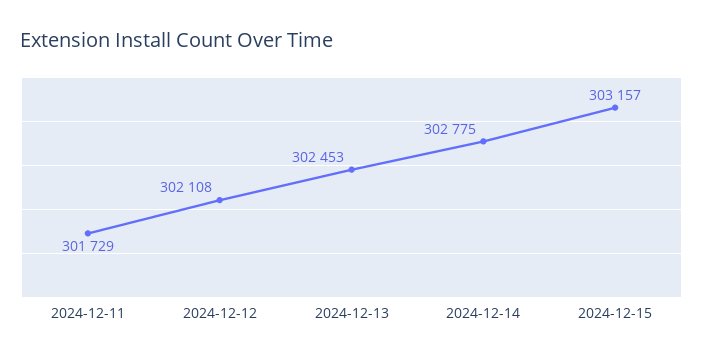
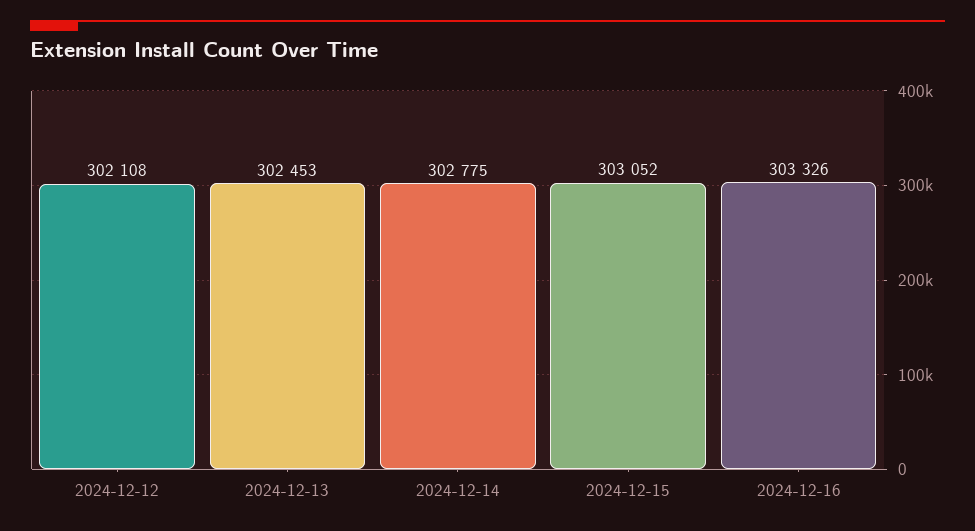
2024-12-11: 301729 -> none
2024-12-15: 303157 -> 303052
2024-12-16: none -> 303326

